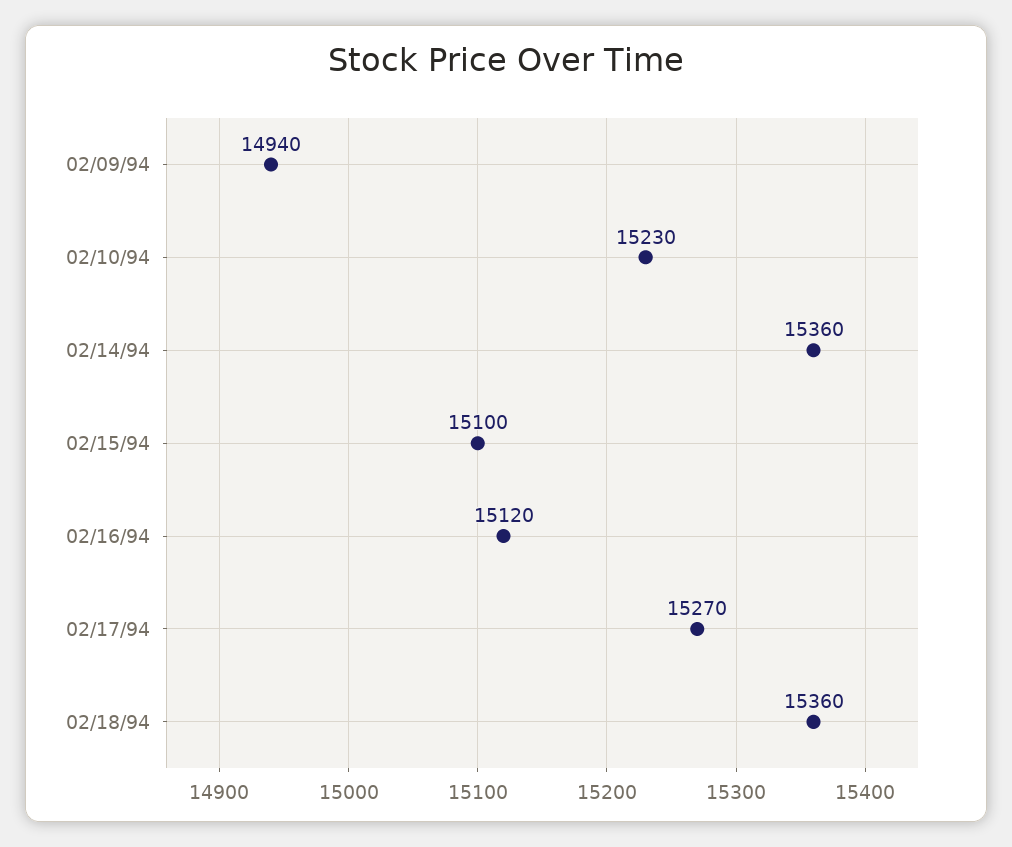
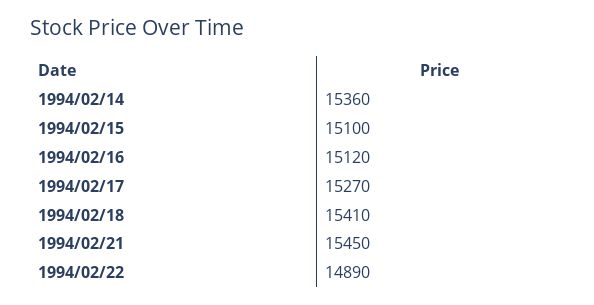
02/09/94: 14940 -> none
02/10/94: 15230 -> none
02/18/94: 15360 -> 15410
1994/02/21: none -> 15450
1994/02/22: none -> 14890

